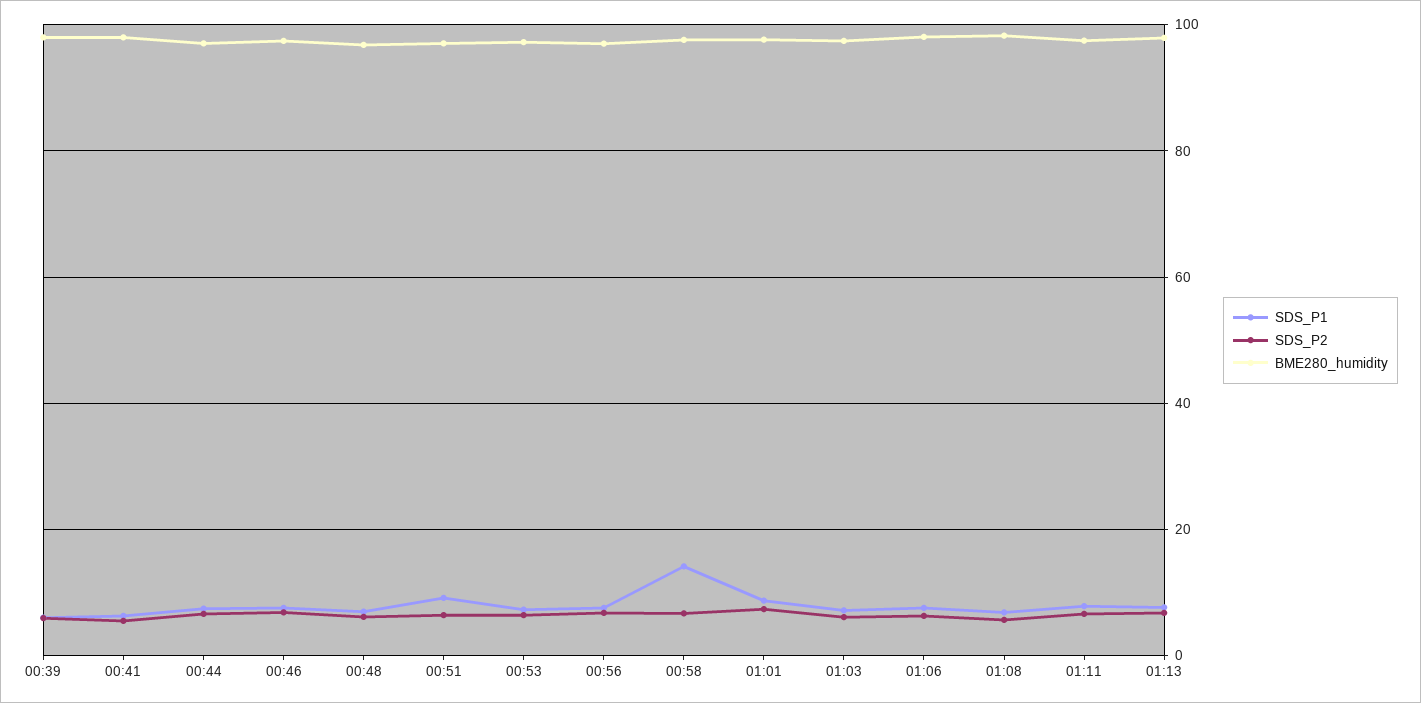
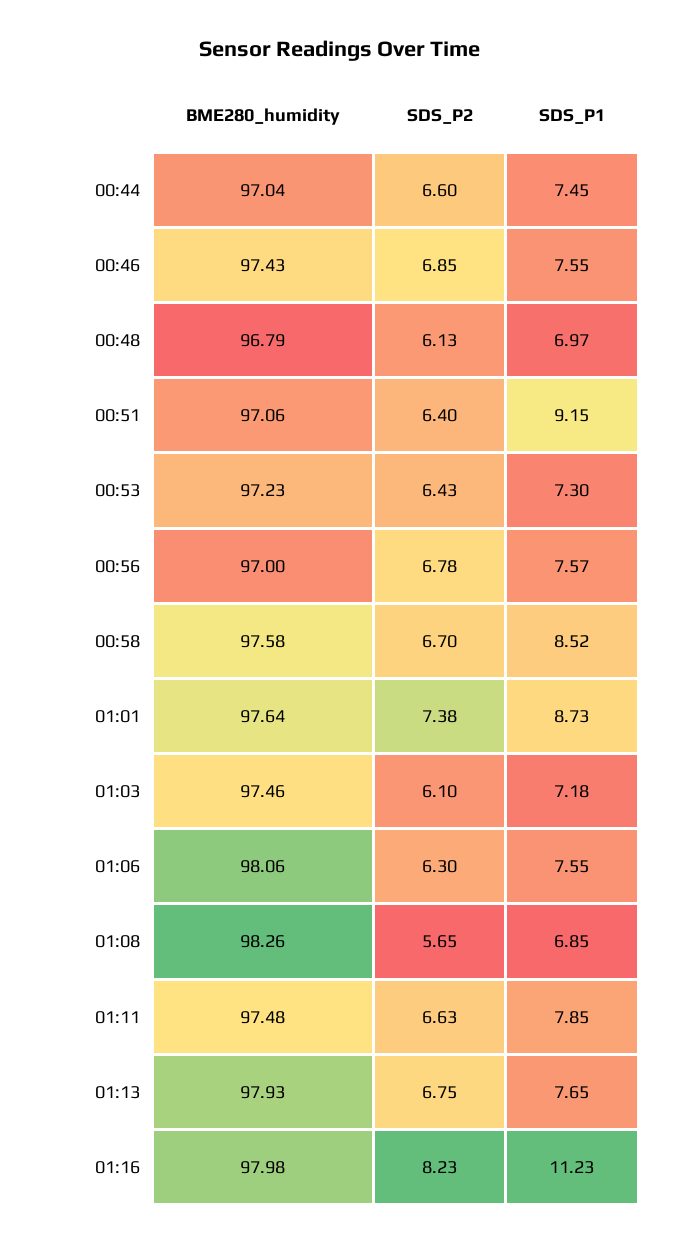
SDS_P1, 00:39: 6 -> none
SDS_P2, 00:39: 6 -> none
BME280_humidity, 00:39: 98 -> none
SDS_P1, 00:41: 6 -> none
SDS_P2, 00:41: 6 -> none
BME280_humidity, 00:41: 98 -> none
SDS_P1, 00:58: 14 -> 8.52
BME280_humidity, 01:16: none -> 97.98
SDS_P2, 01:16: none -> 8.23
SDS_P1, 01:16: none -> 11.23

